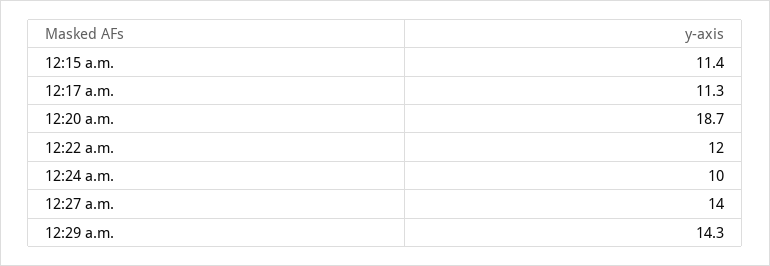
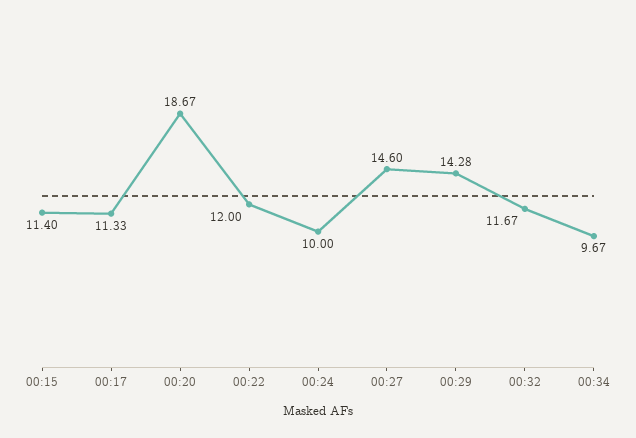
12:27 a.m.: 14 -> 14.6
00:32: none -> 11.67
00:34: none -> 9.67

